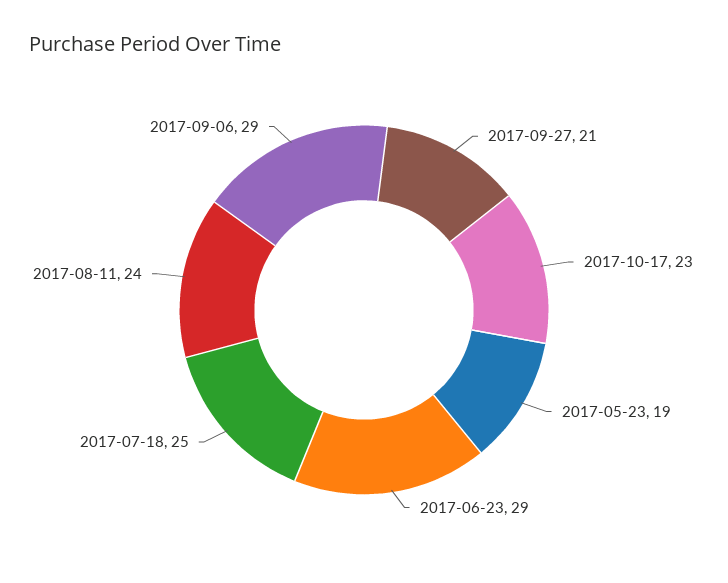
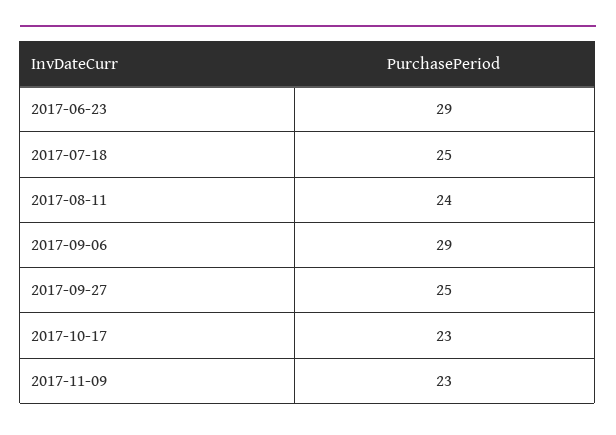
2017-09-27: 21 -> 25
2017-05-23: 19 -> none
2017-11-09: none -> 23

